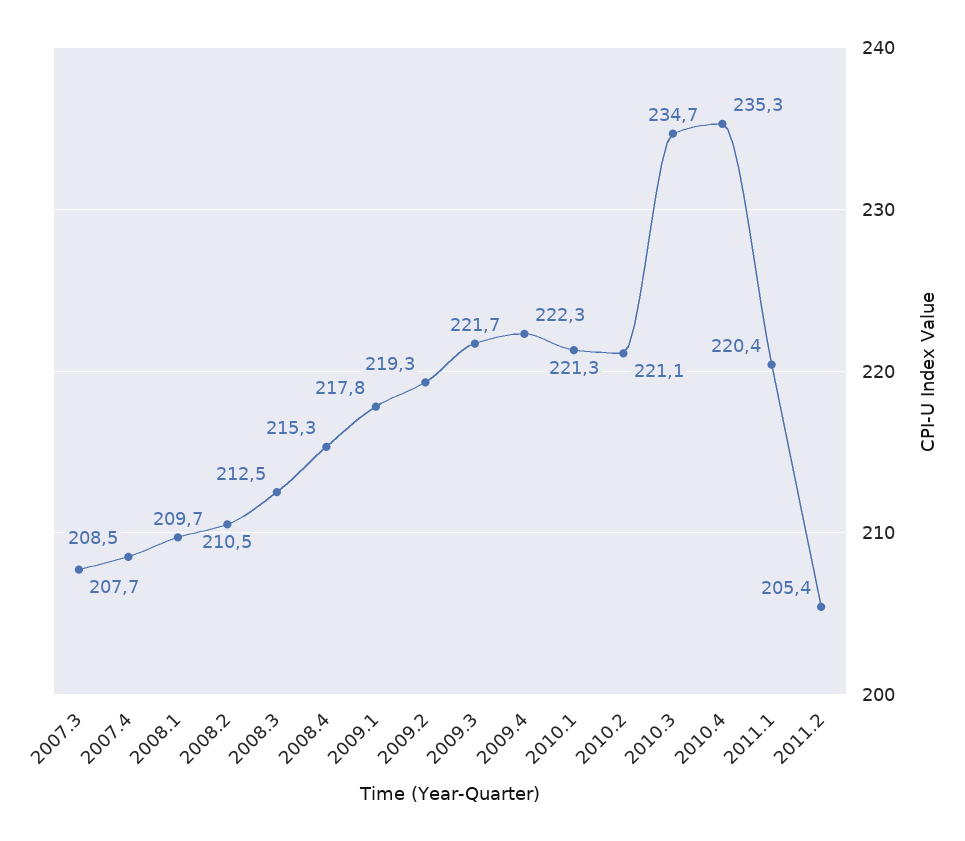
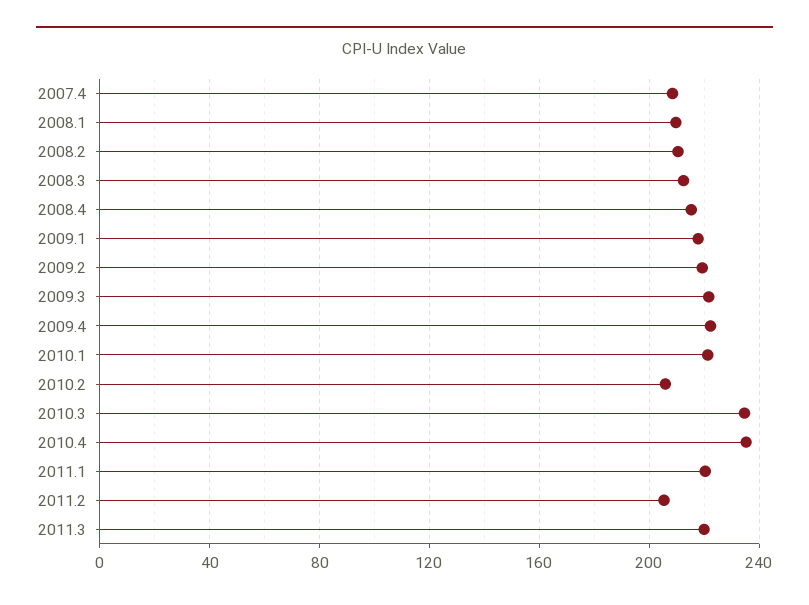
2007.3: 207.7 -> none
2010.2: 221.1 -> 205
2011.3: none -> 220

